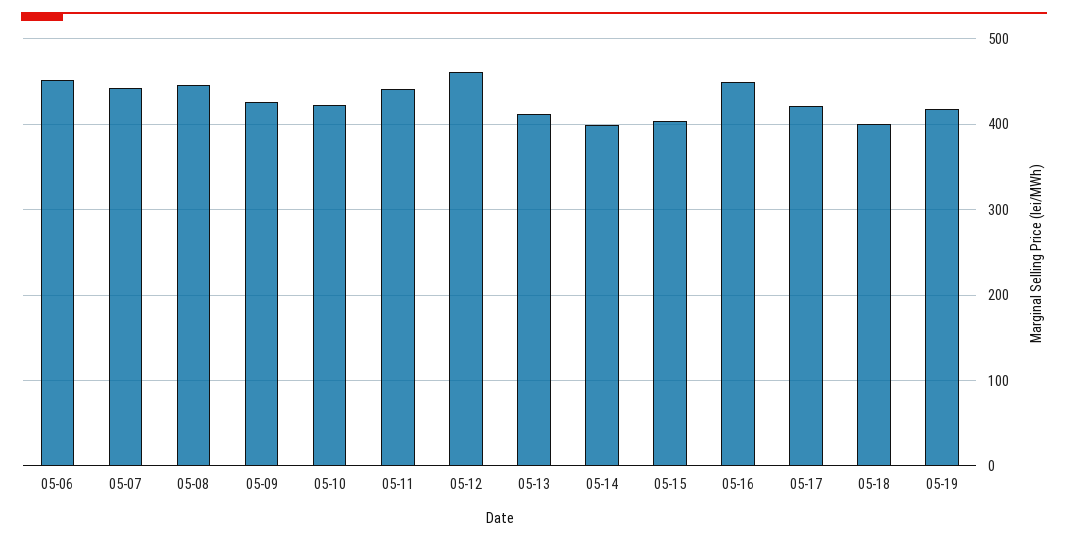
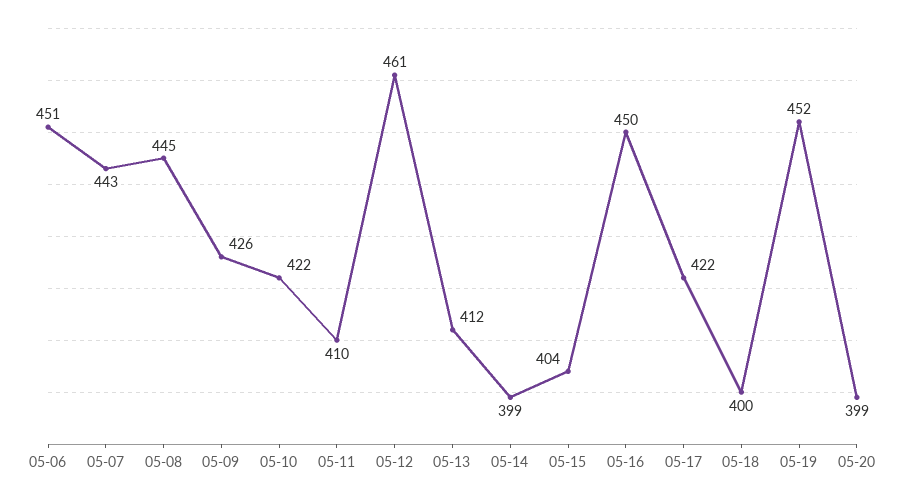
05-11: 440 -> 410
05-19: 420 -> 452
05-20: none -> 399

